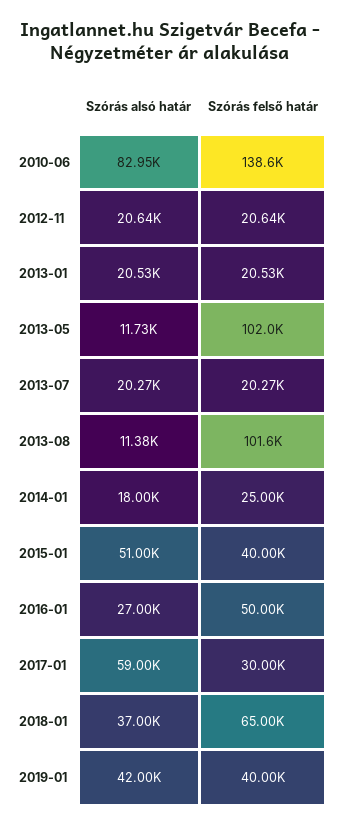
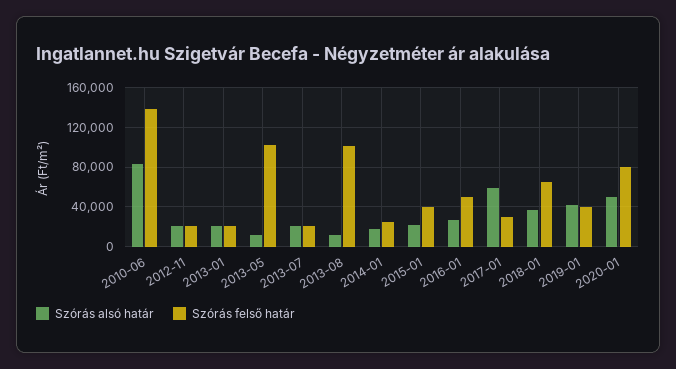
Szórás alsó határ, 2015-01: 51000 -> 20000
Szórás alsó határ, 2020-01: none -> 50000
Szórás felső határ, 2020-01: none -> 80000

